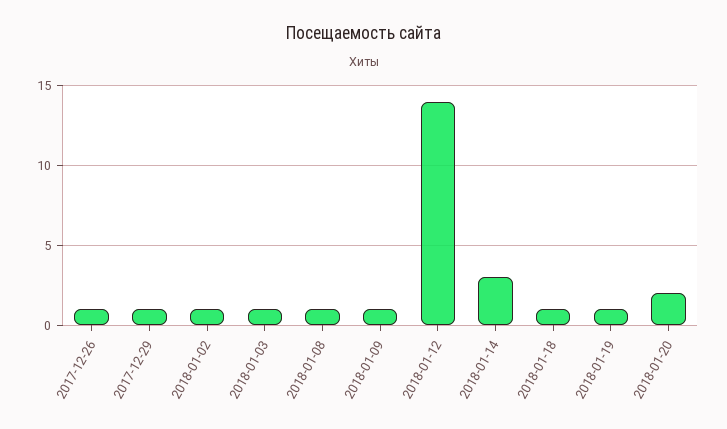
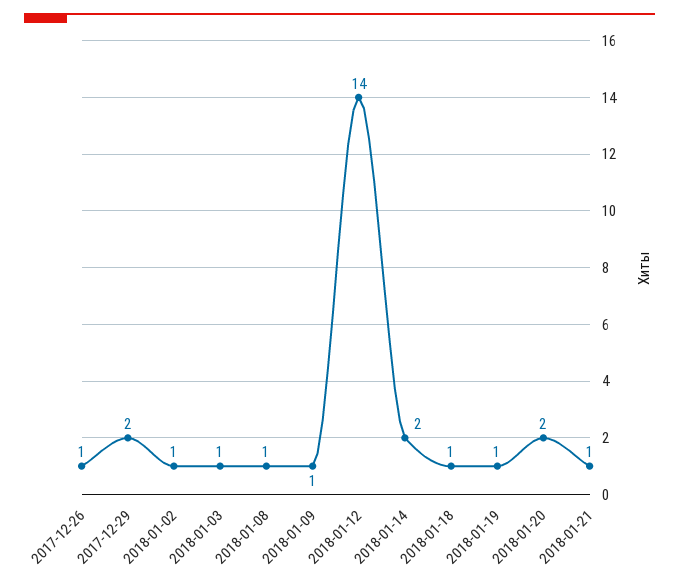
2017-12-29: 1 -> 2
2018-01-14: 3 -> 2
2018-01-21: none -> 1

